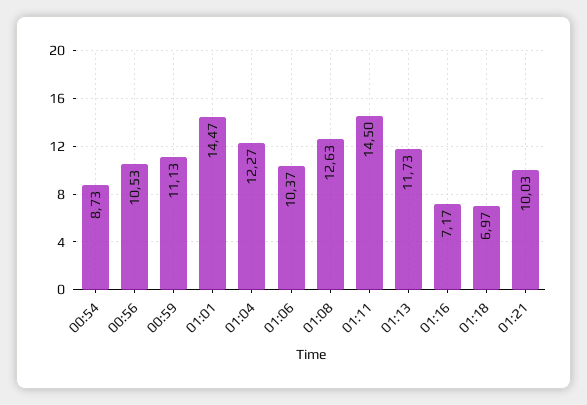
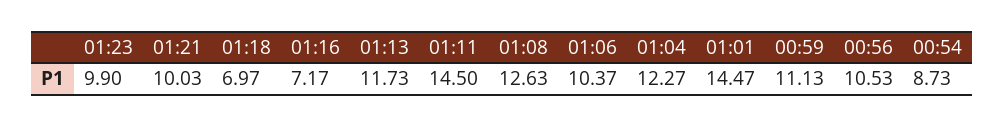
01:23: none -> 9.9

